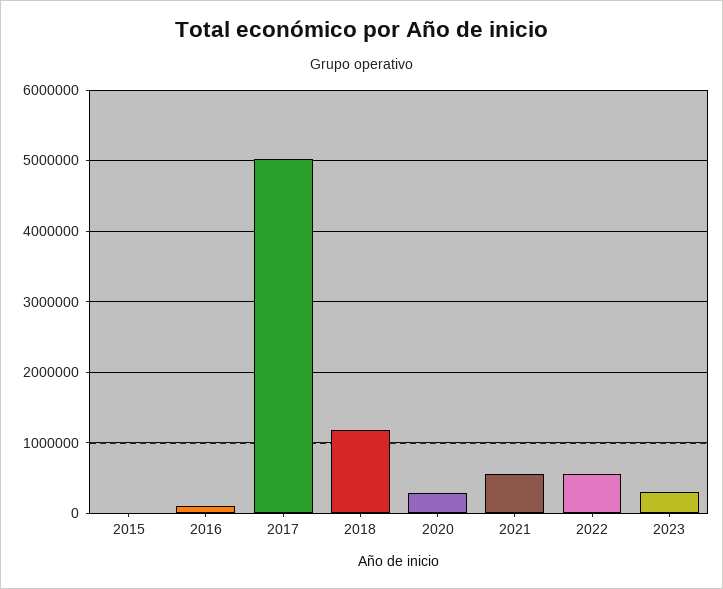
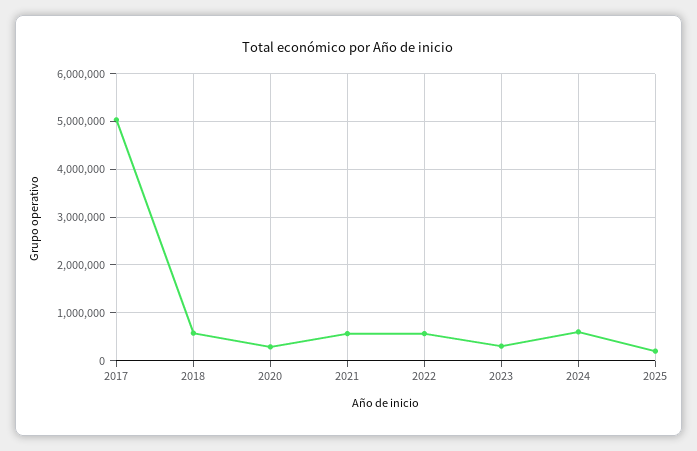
2015: 0 -> none
2016: 100000 -> none
2018: 1200000 -> 600000
2024: none -> 600000
2025: none -> 200000

